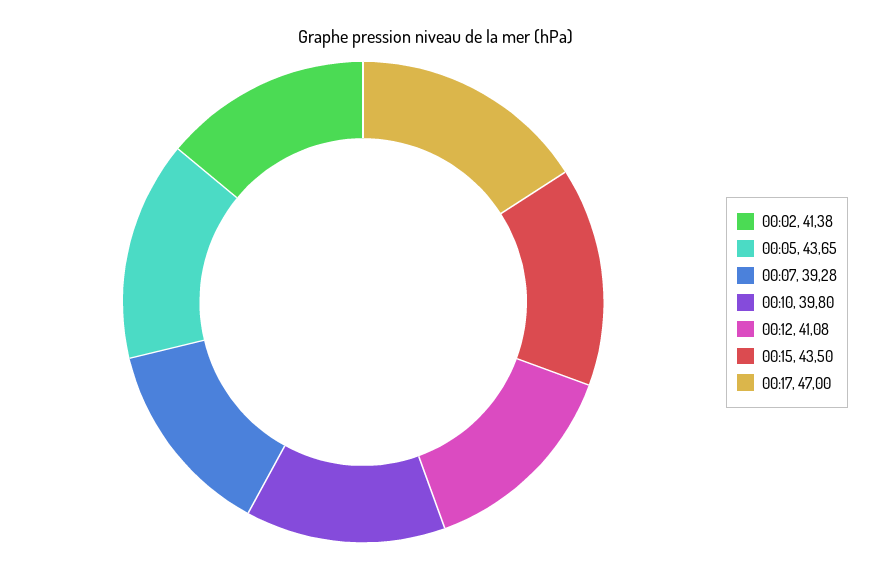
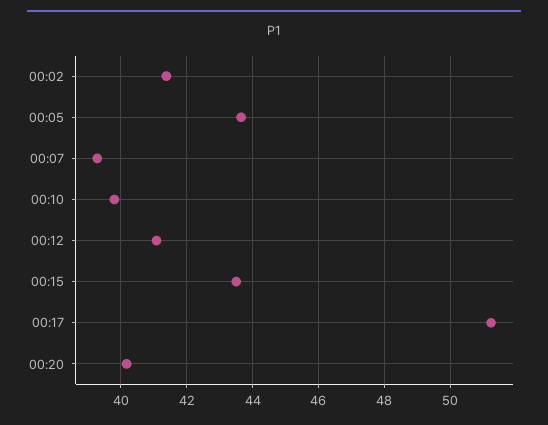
00:17: 47 -> 51.2
00:20: none -> 40.2

